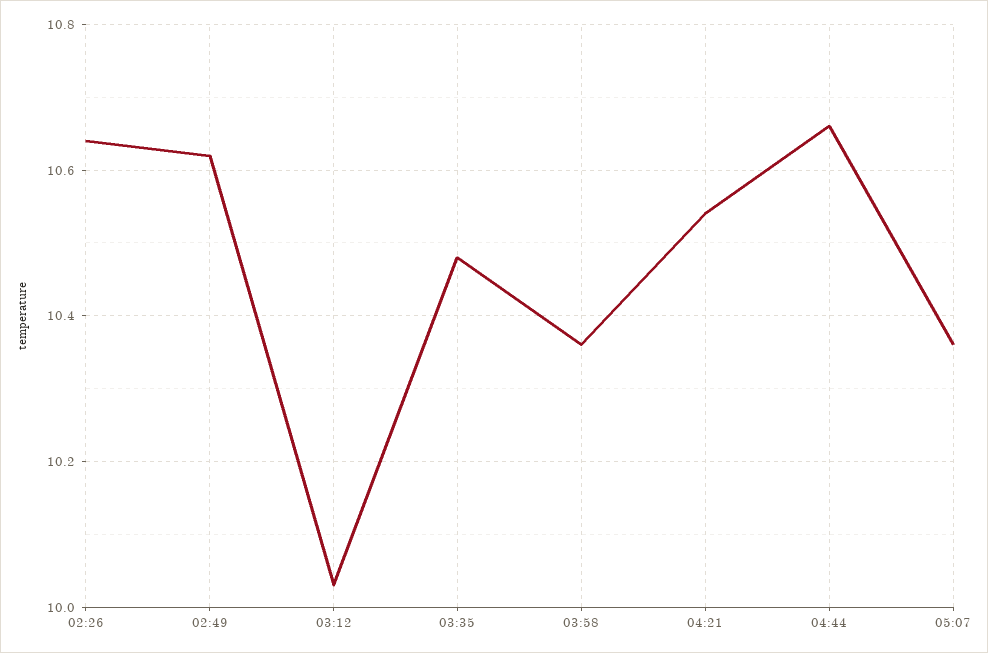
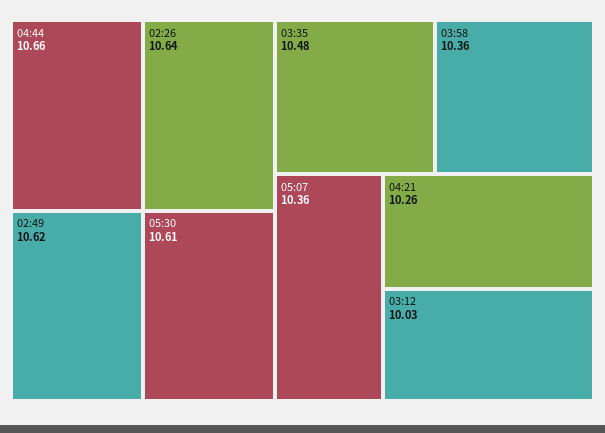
04:21: 10.55 -> 10.26
05:30: none -> 10.61

